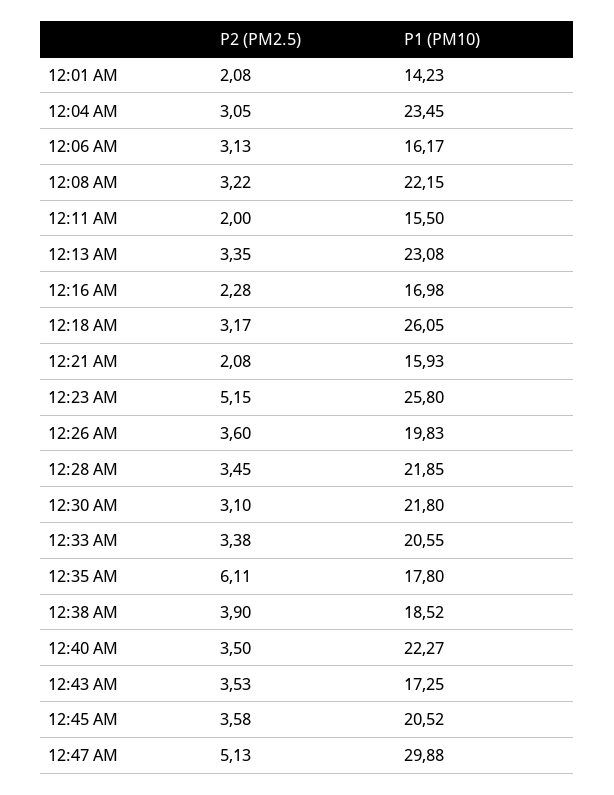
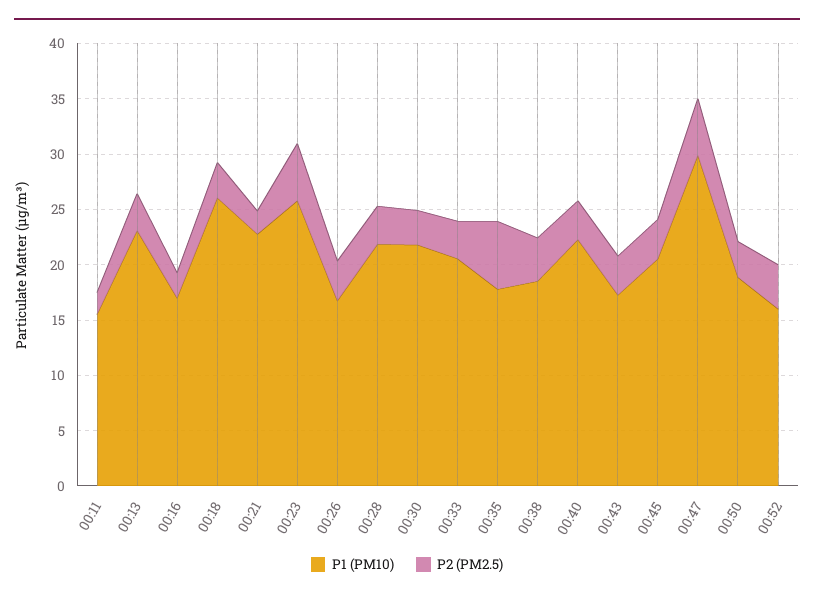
P2 (PM2.5), 12:01 AM: 2.08 -> none
P1 (PM10), 12:01 AM: 14.23 -> none
P2 (PM2.5), 12:04 AM: 3.05 -> none
P1 (PM10), 12:04 AM: 23.45 -> none
P2 (PM2.5), 12:06 AM: 3.13 -> none
P1 (PM10), 12:06 AM: 16.17 -> none
P2 (PM2.5), 12:08 AM: 3.22 -> none
P1 (PM10), 12:08 AM: 22.15 -> none
P1 (PM10), 12:21 AM: 15.93 -> 23
P1 (PM10), 12:26 AM: 19.83 -> 17
P1 (PM10), 00:50: none -> 19
P2 (PM2.5), 00:50: none -> 3
P1 (PM10), 00:52: none -> 16
P2 (PM2.5), 00:52: none -> 4

